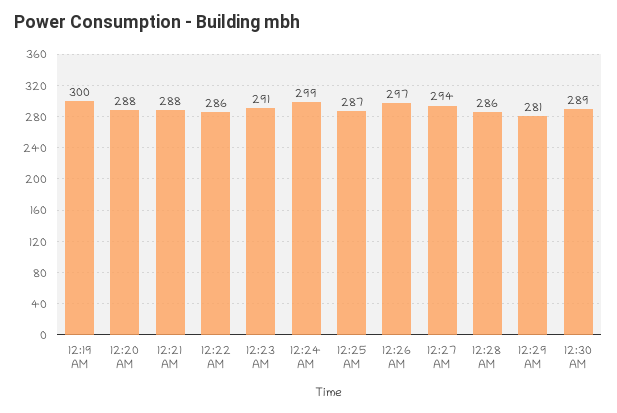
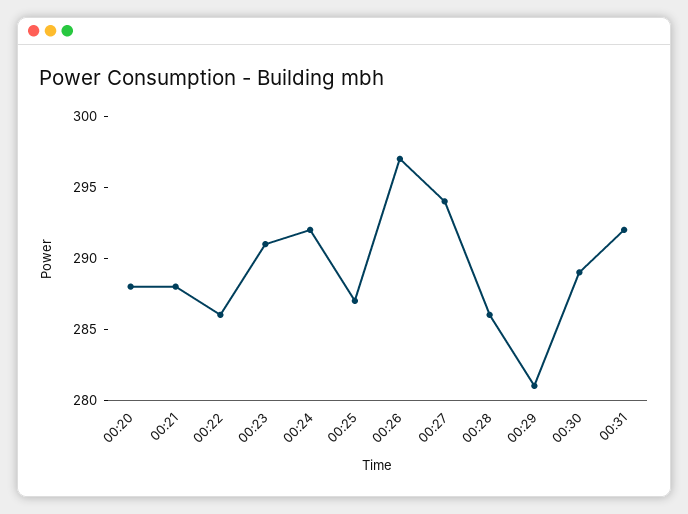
12:19 AM: 300 -> none
12:24 AM: 299 -> 292
00:31: none -> 292

